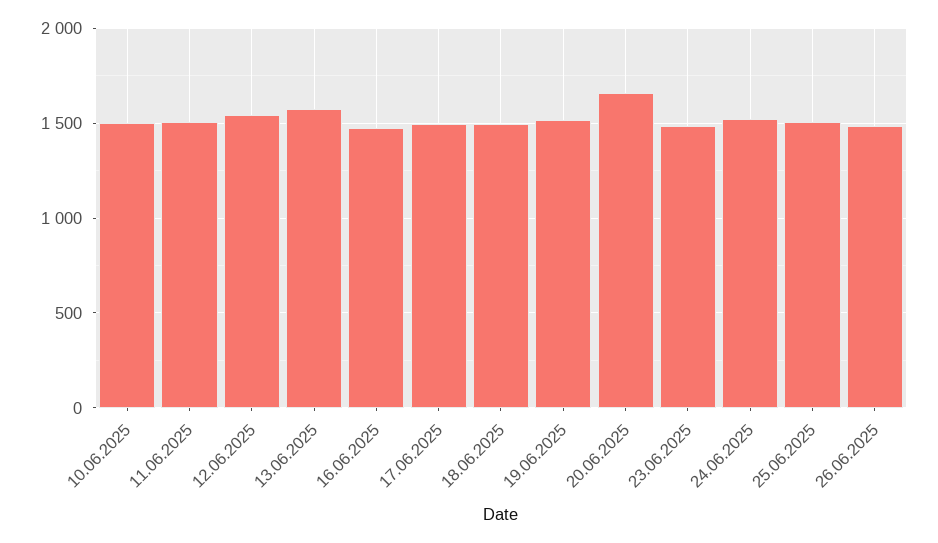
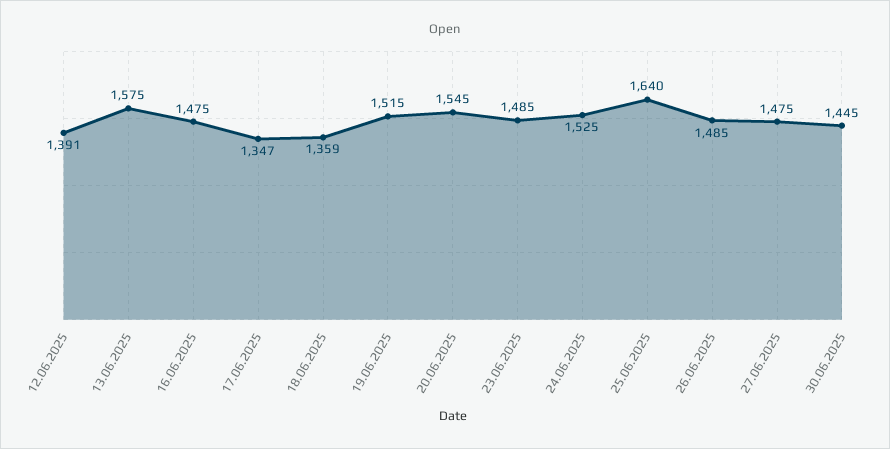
10.06.2025: 1500 -> none
11.06.2025: 1500 -> none
12.06.2025: 1550 -> 1391
17.06.2025: 1500 -> 1347
18.06.2025: 1500 -> 1359
20.06.2025: 1650 -> 1545
25.06.2025: 1500 -> 1640
27.06.2025: none -> 1475
30.06.2025: none -> 1445

